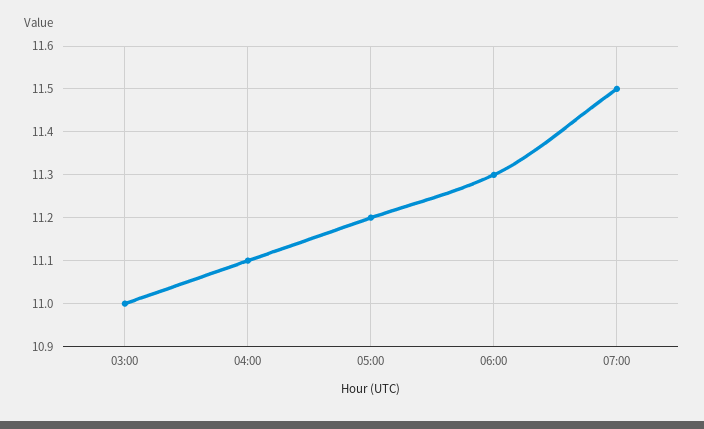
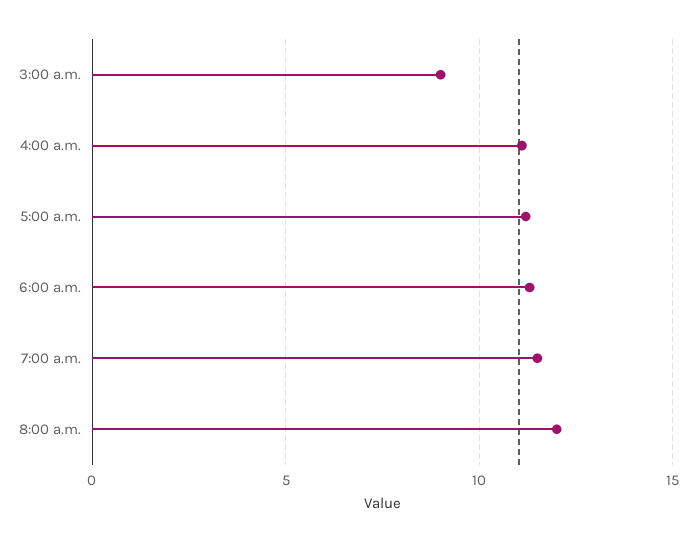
03:00: 11 -> 9
8:00 a.m.: none -> 12

